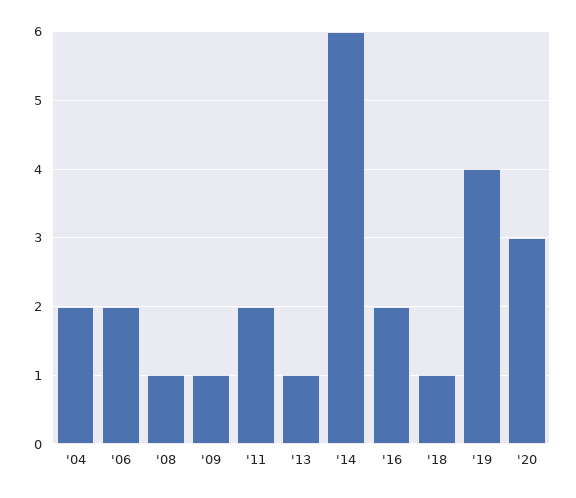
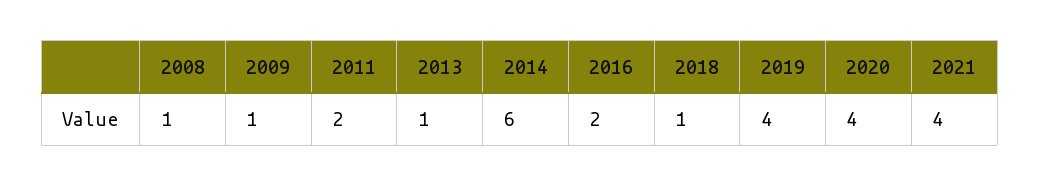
'04: 2 -> none
'06: 2 -> none
'20: 3 -> 4
2021: none -> 4

